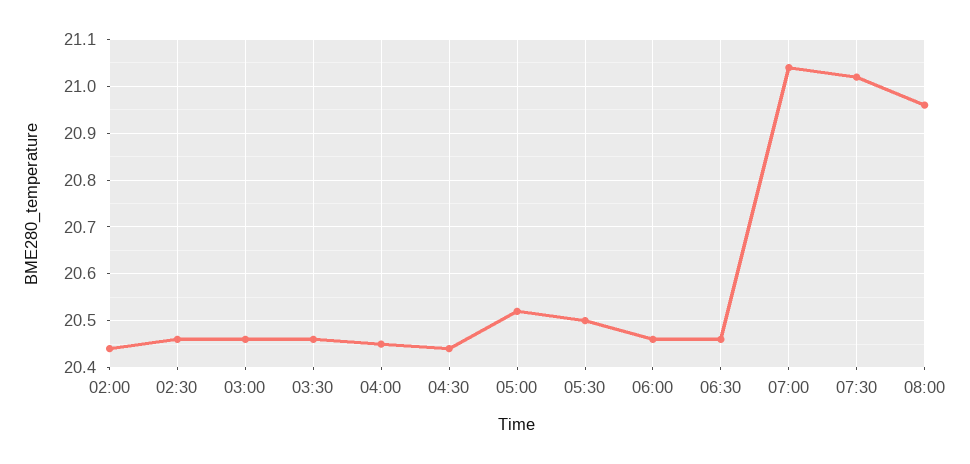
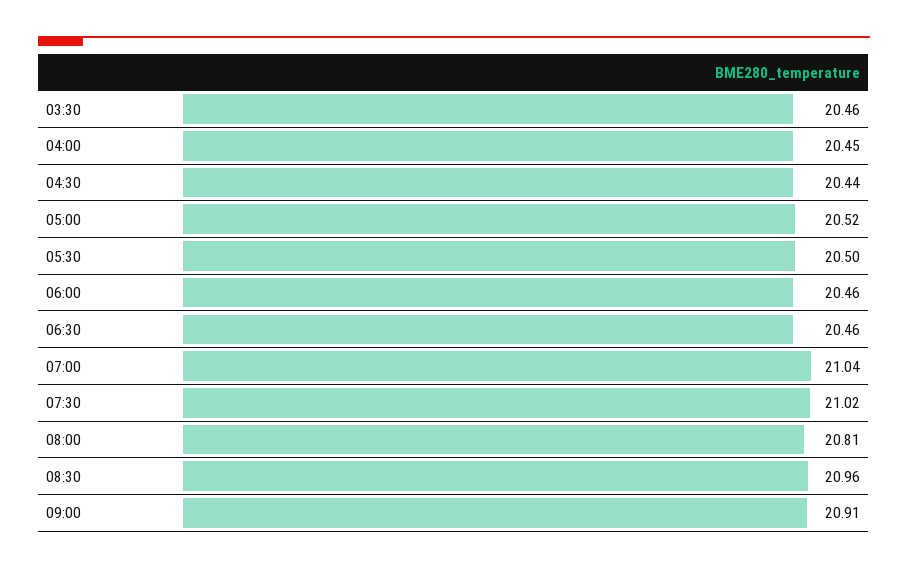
02:00: 20.45 -> none
02:30: 20.45 -> none
03:00: 20.45 -> none
08:00: 20.95 -> 20.81
08:30: none -> 20.96
09:00: none -> 20.91

